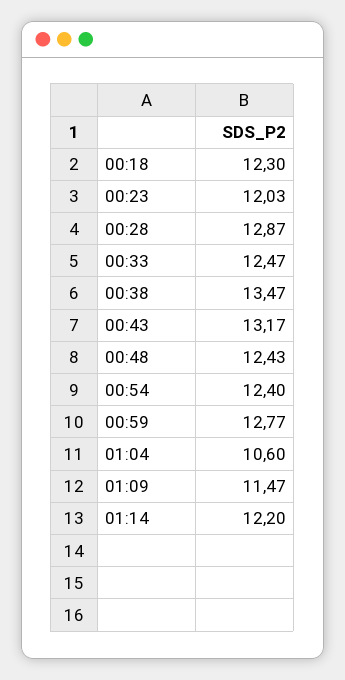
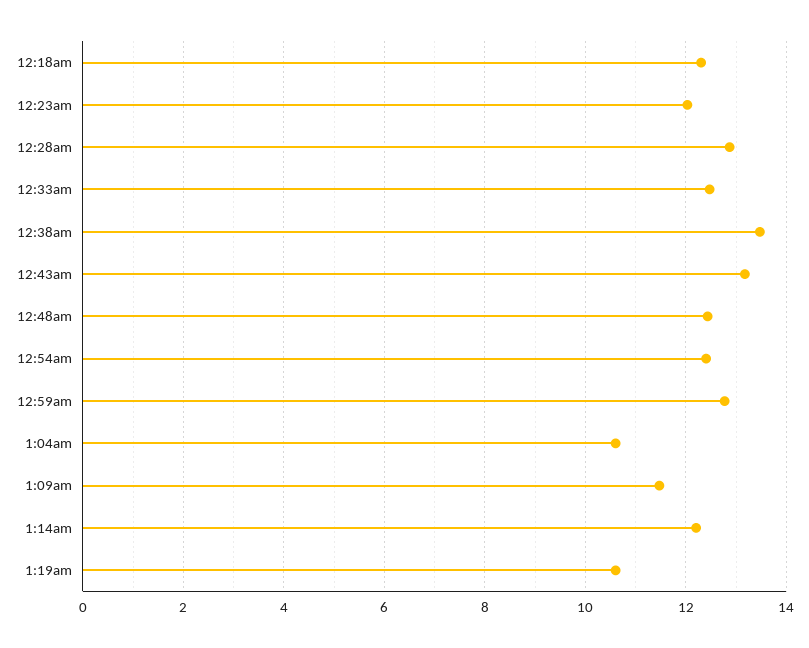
1:19am: none -> 10.6

